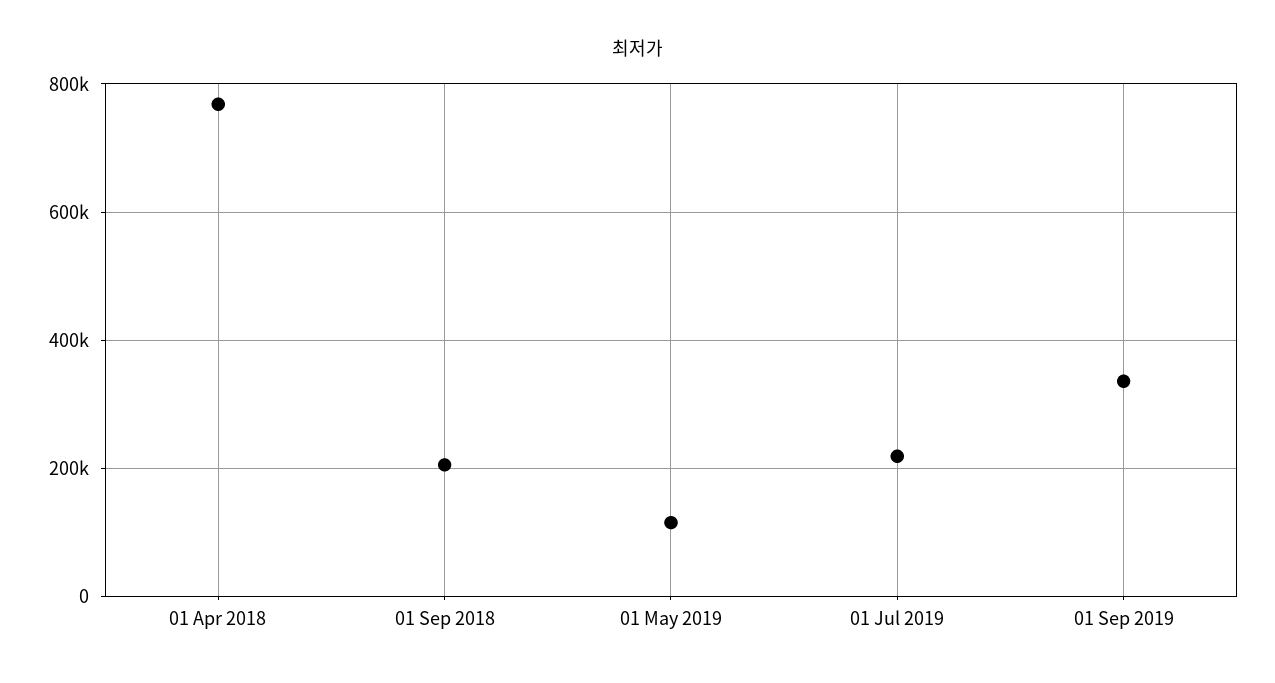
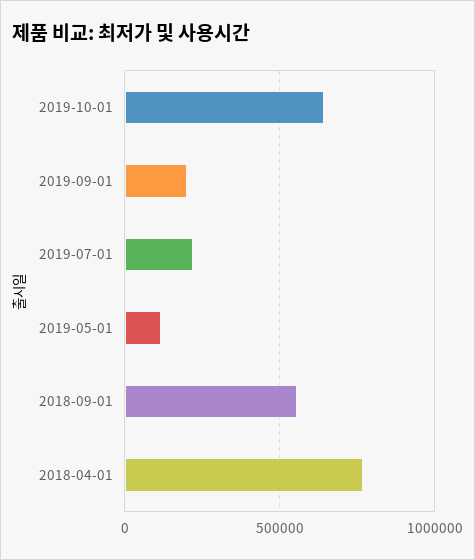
01 Sep 2018: 200000 -> 550000
01 Sep 2019: 340000 -> 200000
2019-10-01: none -> 650000

